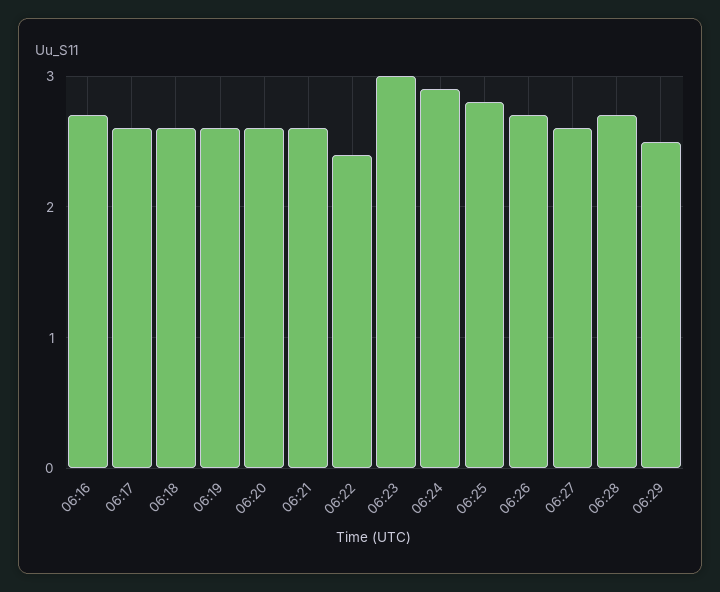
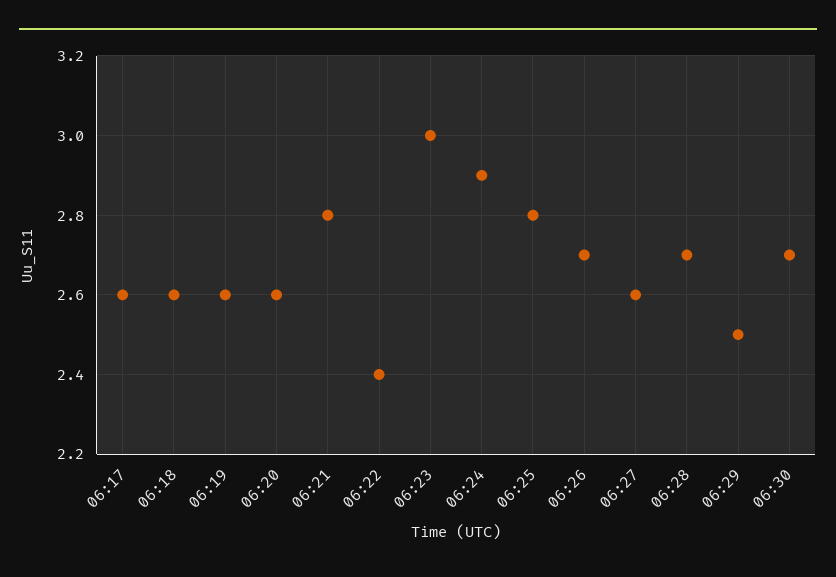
06:16: 2.7 -> none
06:21: 2.6 -> 2.8
06:30: none -> 2.7

